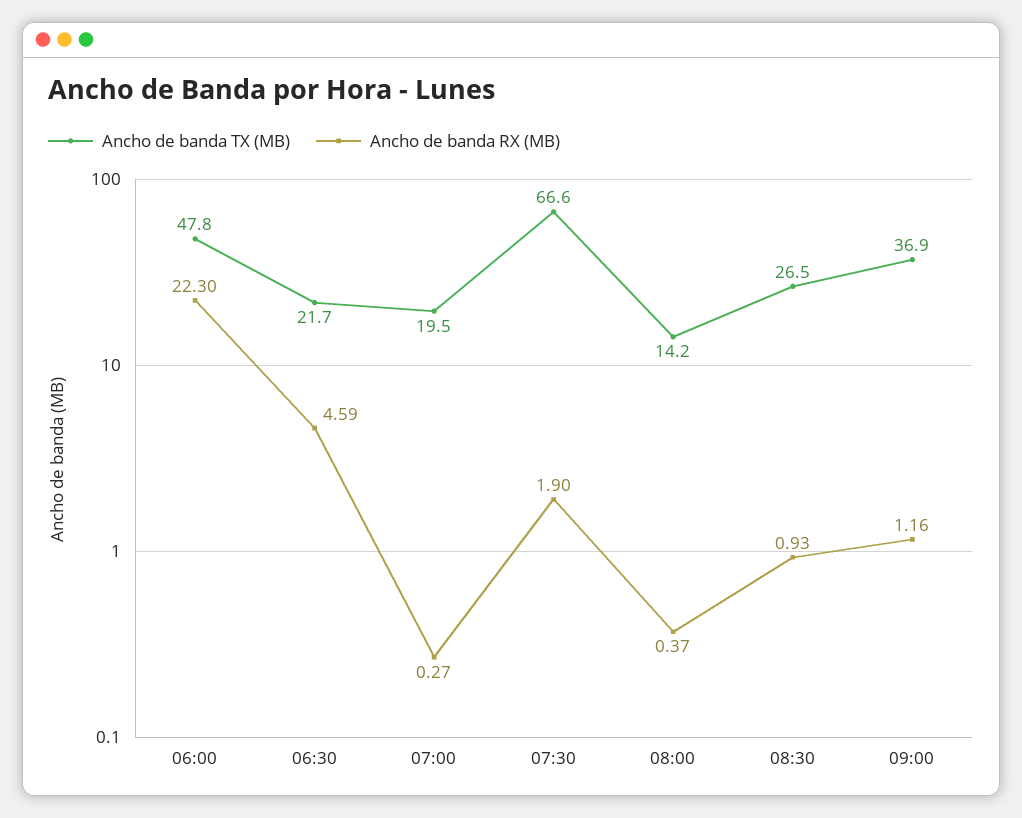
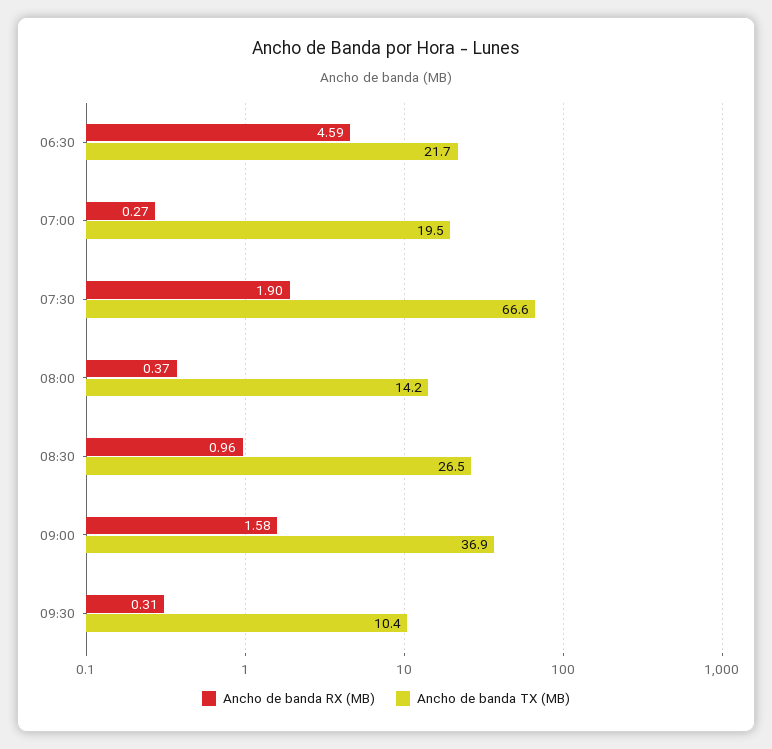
Ancho de banda TX (MB), 06:00: 47.8 -> none
Ancho de banda RX (MB), 06:00: 22.3 -> none
Ancho de banda RX (MB), 08:30: 0.93 -> 0.96
Ancho de banda RX (MB), 09:00: 1.16 -> 1.58
Ancho de banda RX (MB), 09:30: none -> 0.31
Ancho de banda TX (MB), 09:30: none -> 10.4

